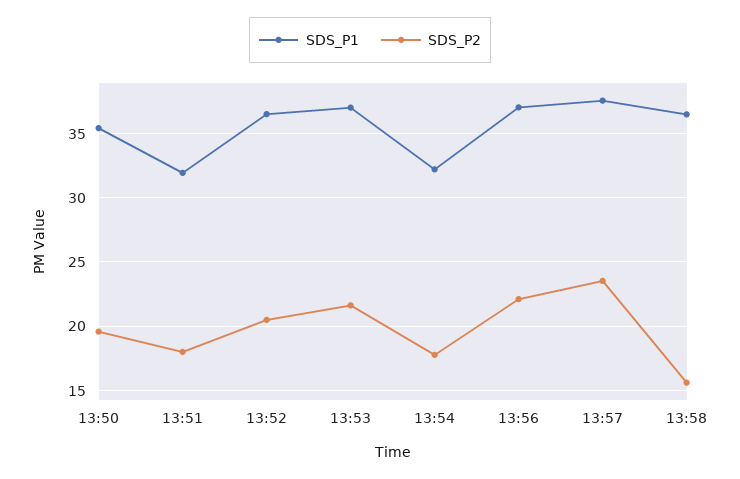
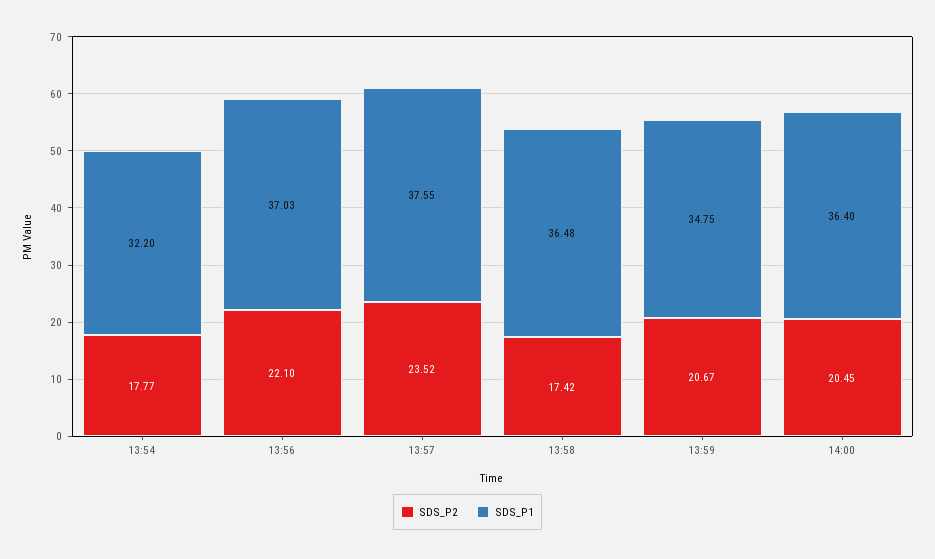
SDS_P1, 13:50: 35.5 -> none
SDS_P2, 13:50: 19.5 -> none
SDS_P1, 13:51: 32 -> none
SDS_P2, 13:51: 18 -> none
SDS_P1, 13:52: 36.5 -> none
SDS_P2, 13:52: 20.5 -> none
SDS_P1, 13:53: 37 -> none
SDS_P2, 13:53: 21.5 -> none
SDS_P2, 13:58: 15.5 -> 17.42
SDS_P2, 13:59: none -> 20.67
SDS_P1, 13:59: none -> 34.75
SDS_P2, 14:00: none -> 20.45
SDS_P1, 14:00: none -> 36.4

